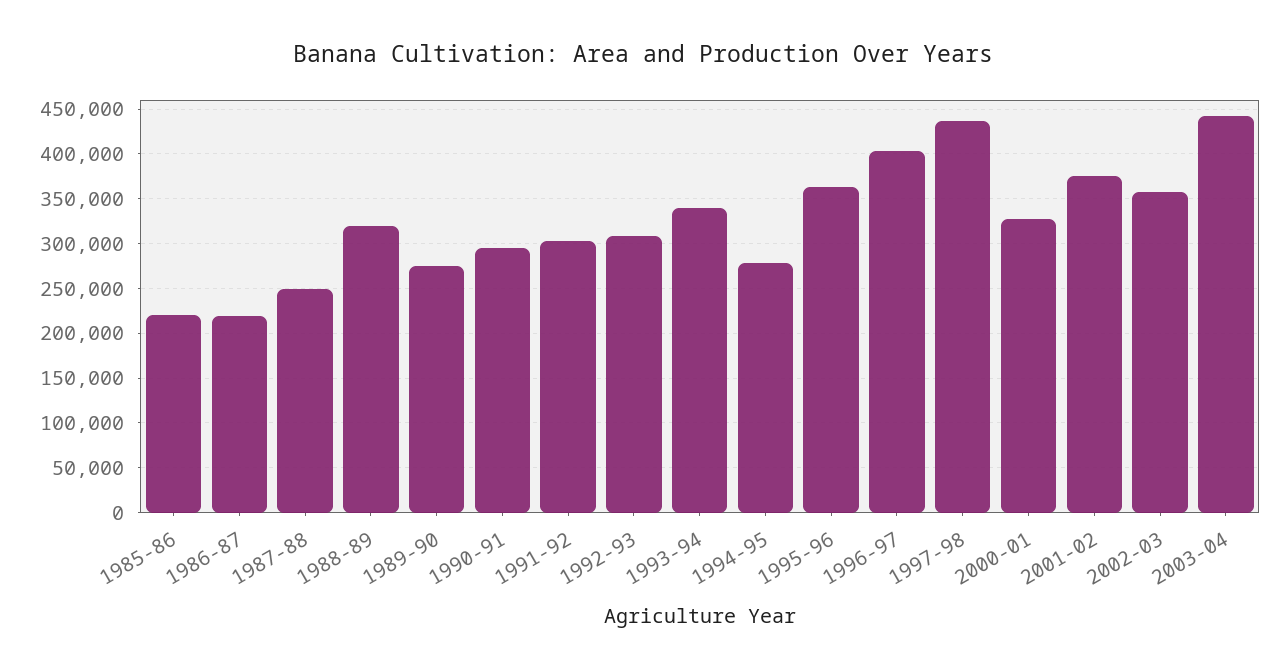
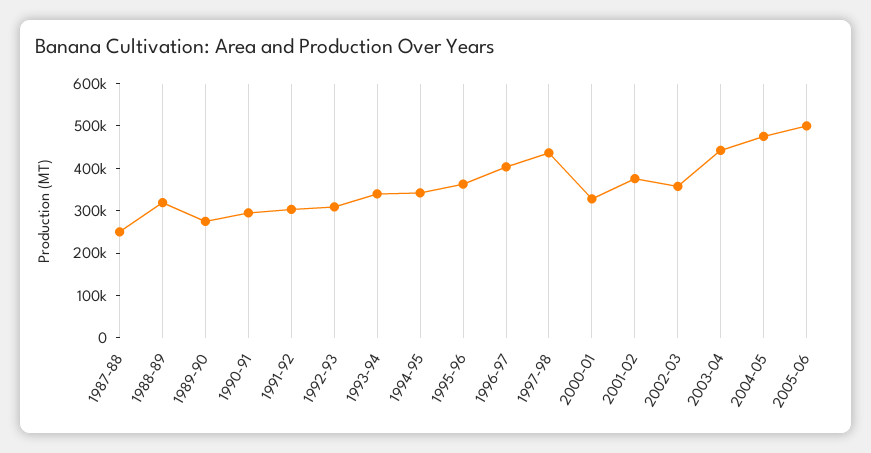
1985-86: 220000 -> none
1986-87: 220000 -> none
1994-95: 280000 -> 340000
2004-05: none -> 480000
2005-06: none -> 500000

